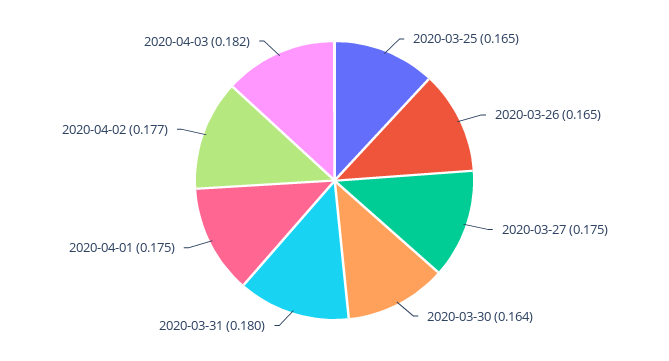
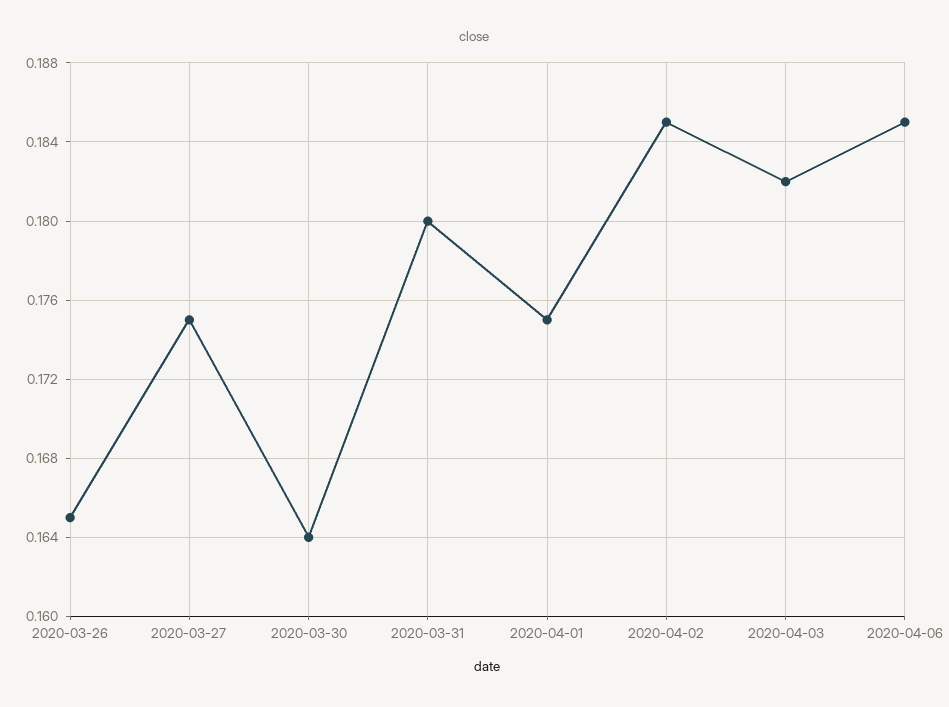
2020-03-25: 0.165 -> none
2020-04-02: 0.177 -> 0.185
2020-04-06: none -> 0.185

